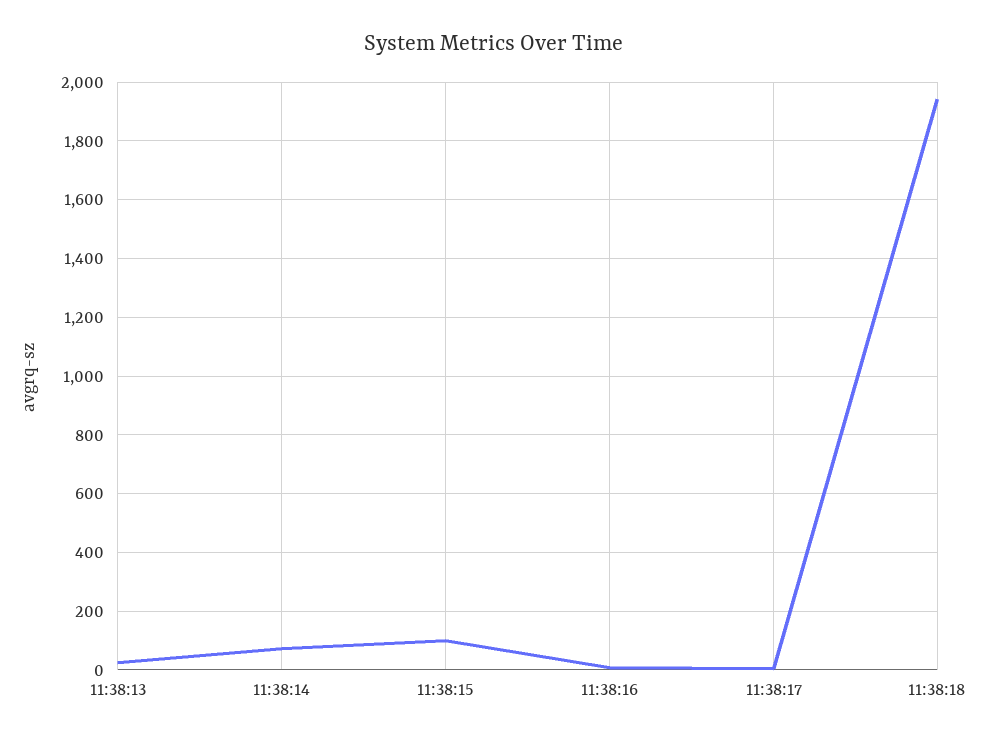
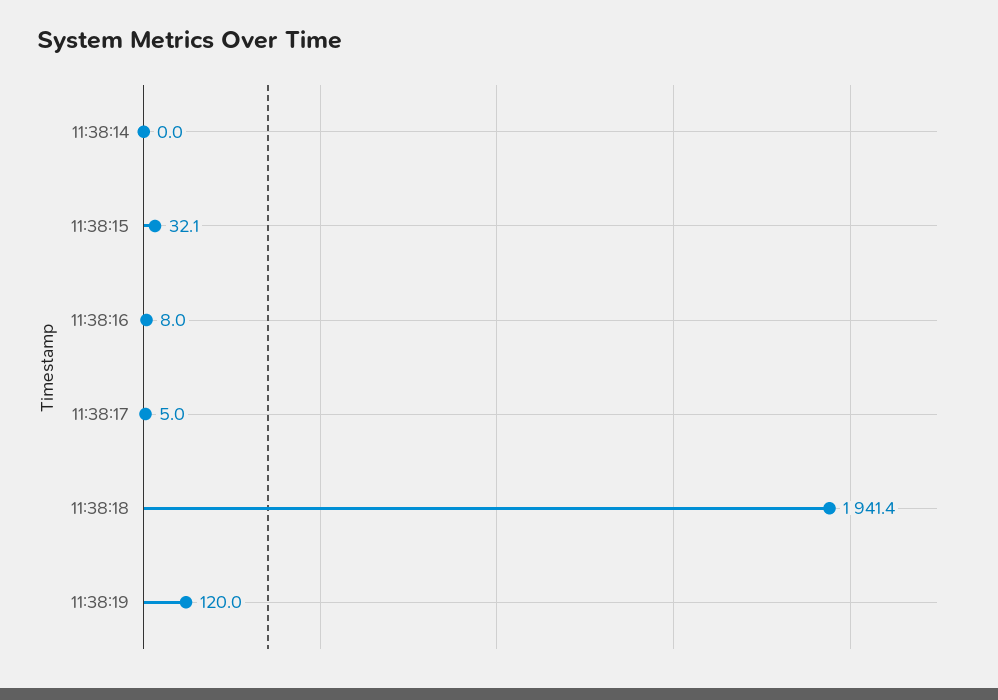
11:38:13: 25 -> none
11:38:14: 75 -> 0
11:38:15: 100 -> 32.1
11:38:19: none -> 120

